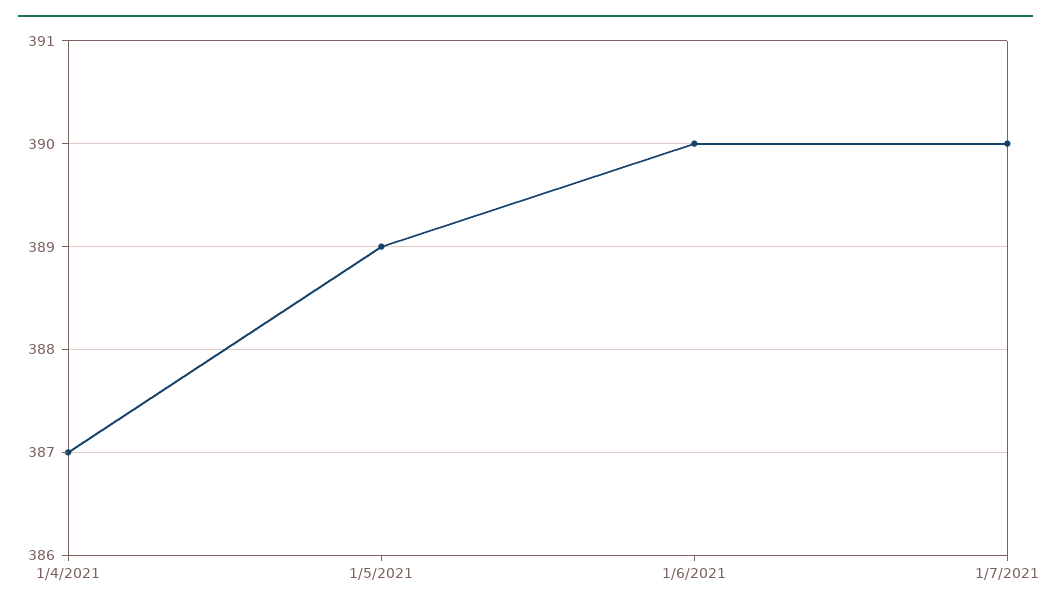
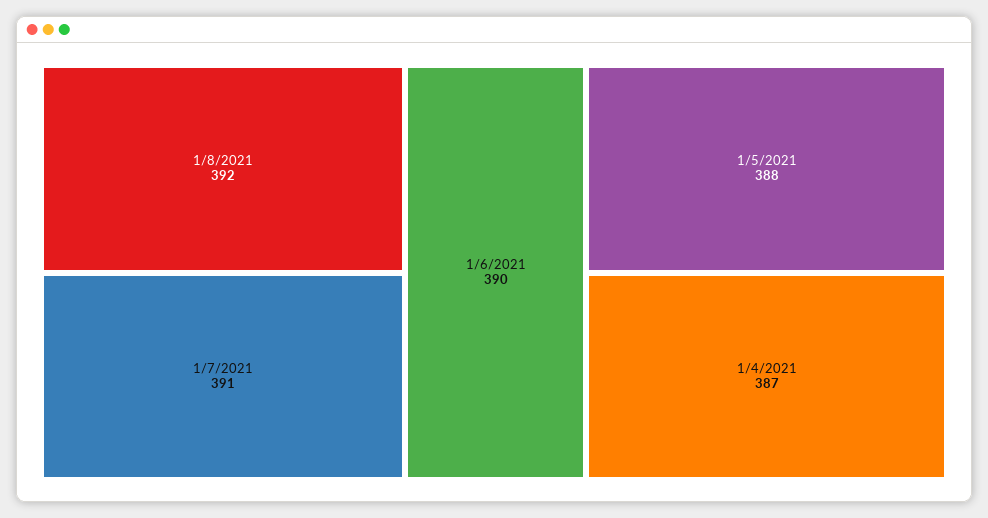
1/5/2021: 389 -> 388
1/7/2021: 390 -> 391
1/8/2021: none -> 392

